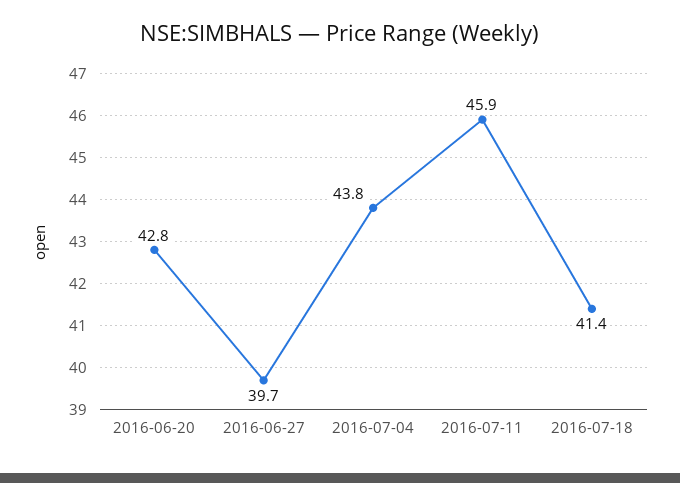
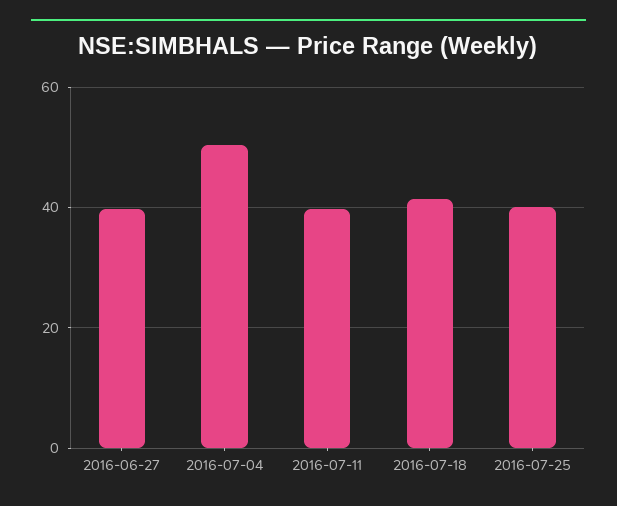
2016-06-20: 42.8 -> none
2016-07-04: 43.8 -> 50
2016-07-11: 45.9 -> 40
2016-07-25: none -> 40

